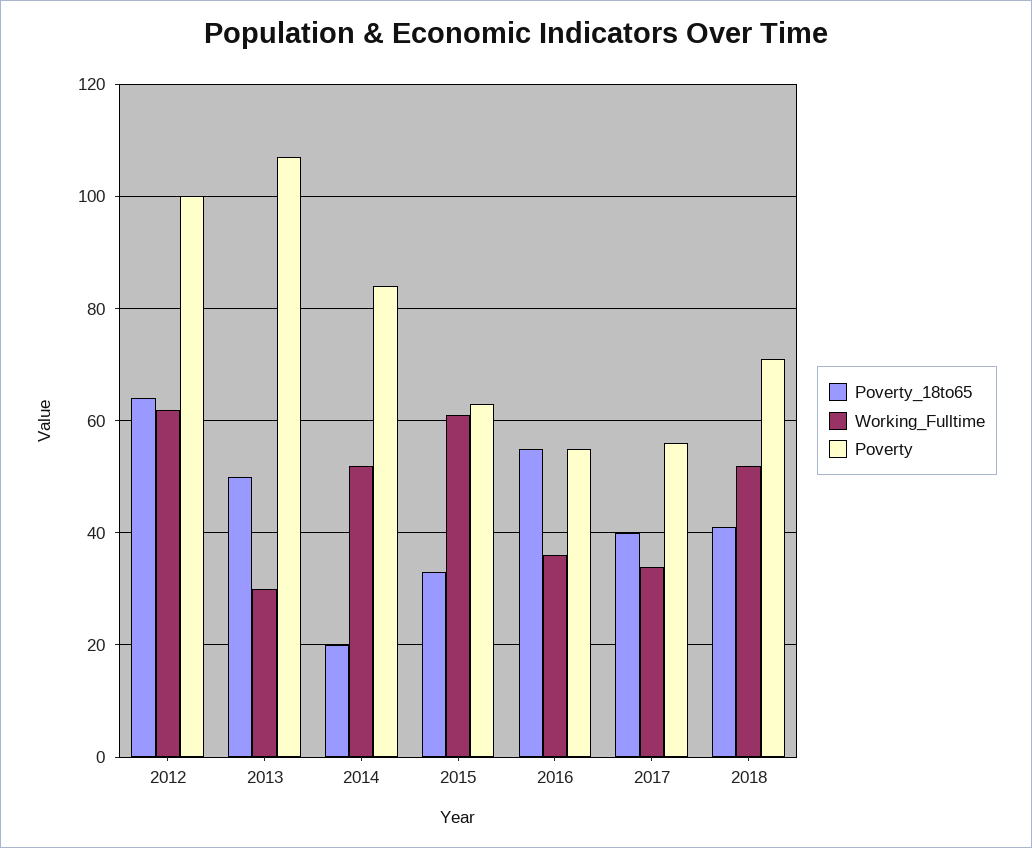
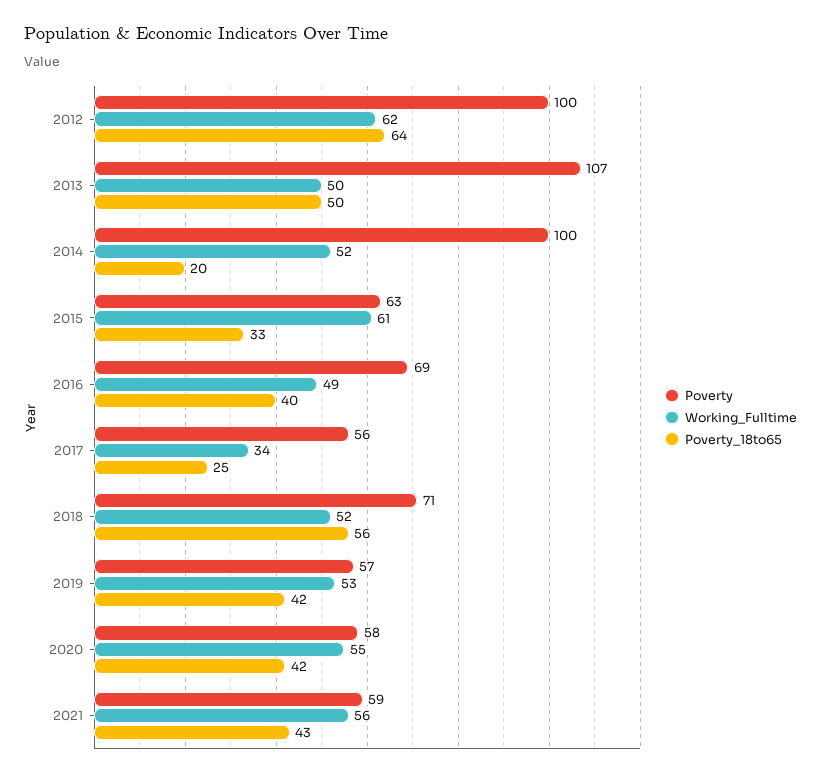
Working_Fulltime, 2013: 30 -> 50
Poverty, 2014: 85 -> 100
Poverty_18to65, 2016: 55 -> 40
Working_Fulltime, 2016: 35 -> 49
Poverty, 2016: 55 -> 69
Poverty_18to65, 2017: 40 -> 25
Poverty_18to65, 2018: 40 -> 56
Poverty, 2019: none -> 57
Working_Fulltime, 2019: none -> 53
Poverty_18to65, 2019: none -> 42
Poverty, 2020: none -> 58
Working_Fulltime, 2020: none -> 55
Poverty_18to65, 2020: none -> 42
Poverty, 2021: none -> 59
Working_Fulltime, 2021: none -> 56
Poverty_18to65, 2021: none -> 43

